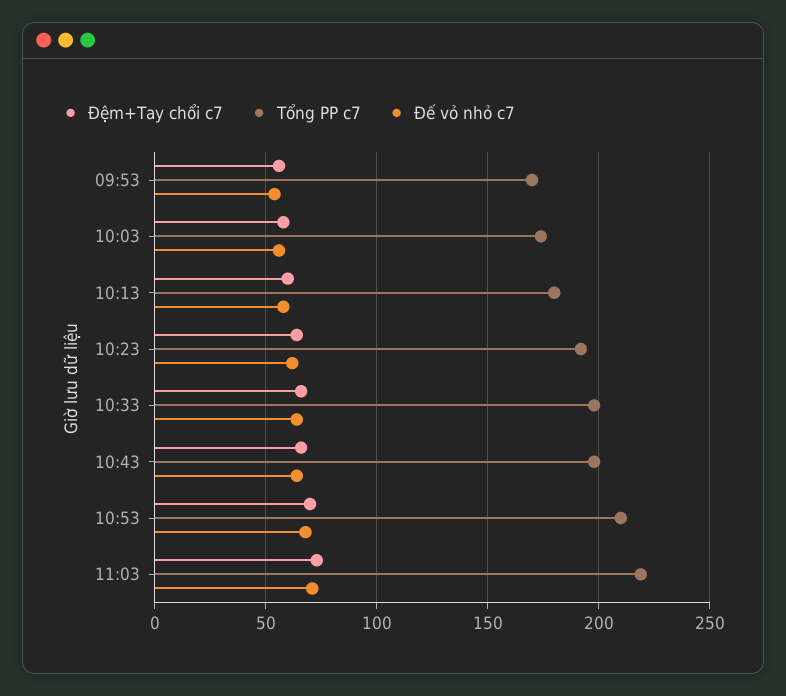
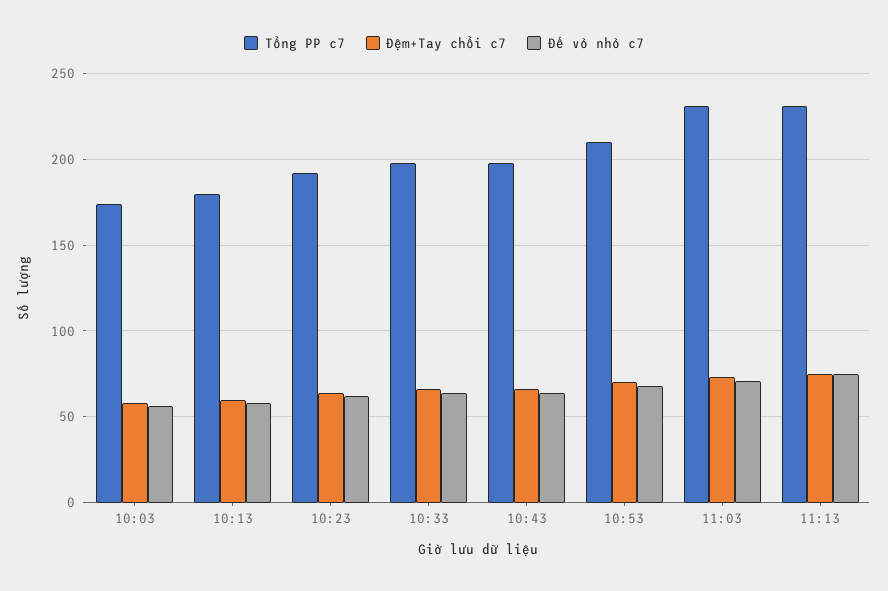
Đệm+Tay chổi c7, 09:53: 55 -> none
Tổng PP c7, 09:53: 170 -> none
Đế vỏ nhỏ c7, 09:53: 55 -> none
Tổng PP c7, 11:03: 220 -> 230
Tổng PP c7, 11:13: none -> 230
Đệm+Tay chổi c7, 11:13: none -> 75
Đế vỏ nhỏ c7, 11:13: none -> 75

